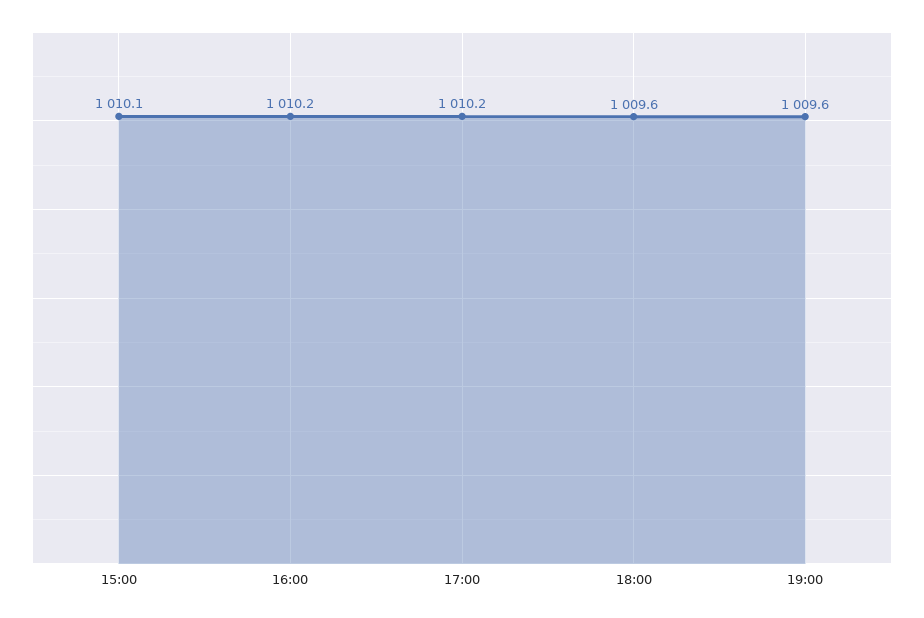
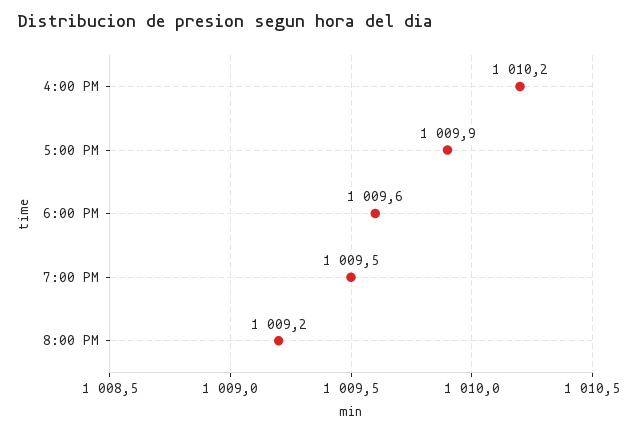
15:00: 1010.1 -> none
17:00: 1010.2 -> 1009.9
19:00: 1009.6 -> 1009.5
8:00 PM: none -> 1009.2

